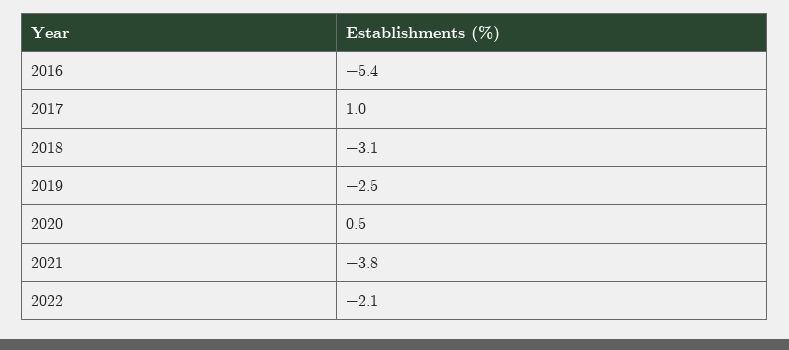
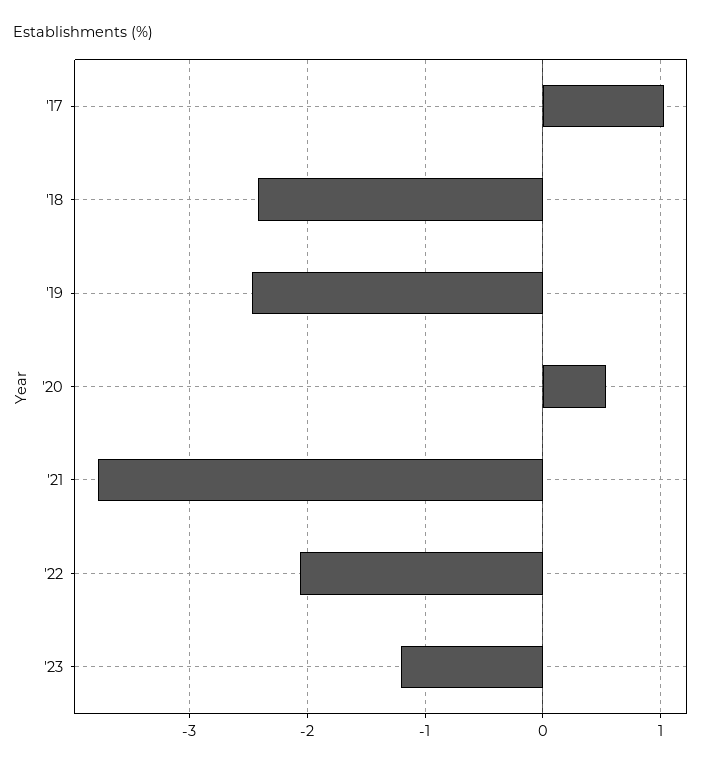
2016: -5.4 -> none
2018: -3.1 -> -2.4
'23: none -> -1.2

